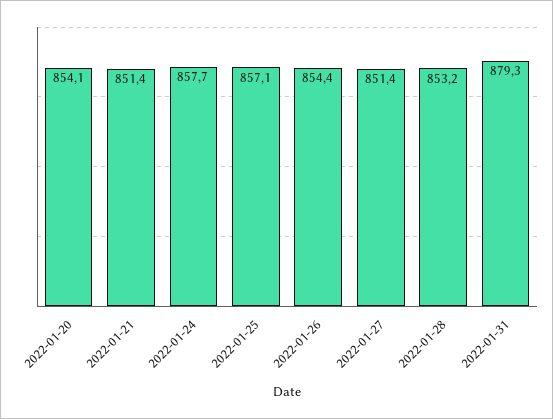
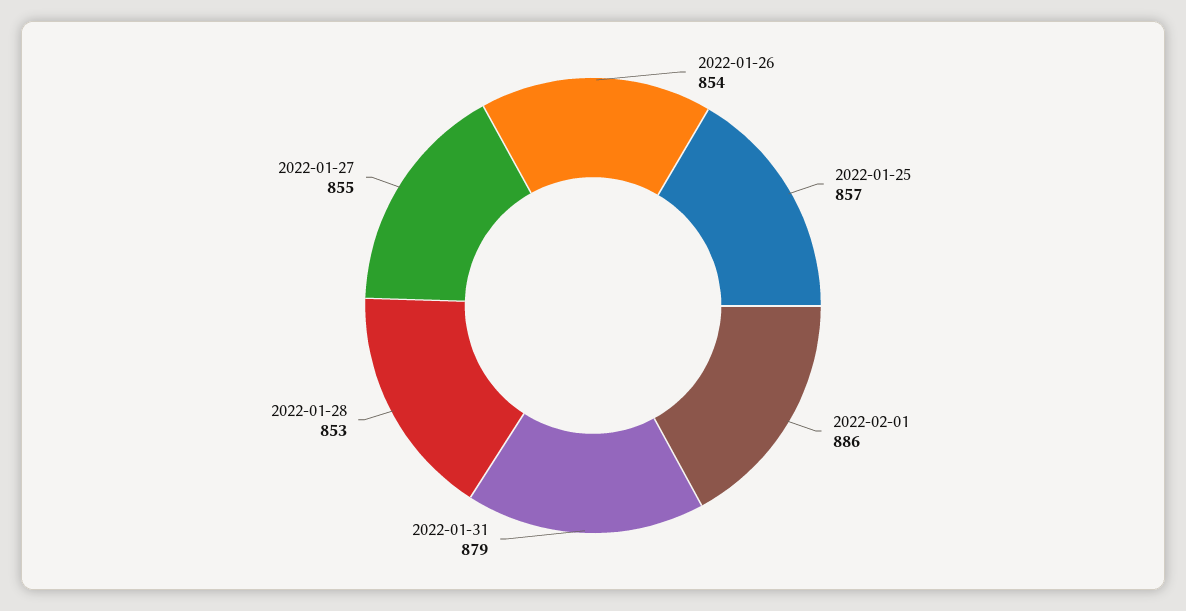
2022-01-20: 854.1 -> none
2022-01-21: 851.4 -> none
2022-01-24: 857.7 -> none
2022-01-27: 851.4 -> 855
2022-02-01: none -> 886

